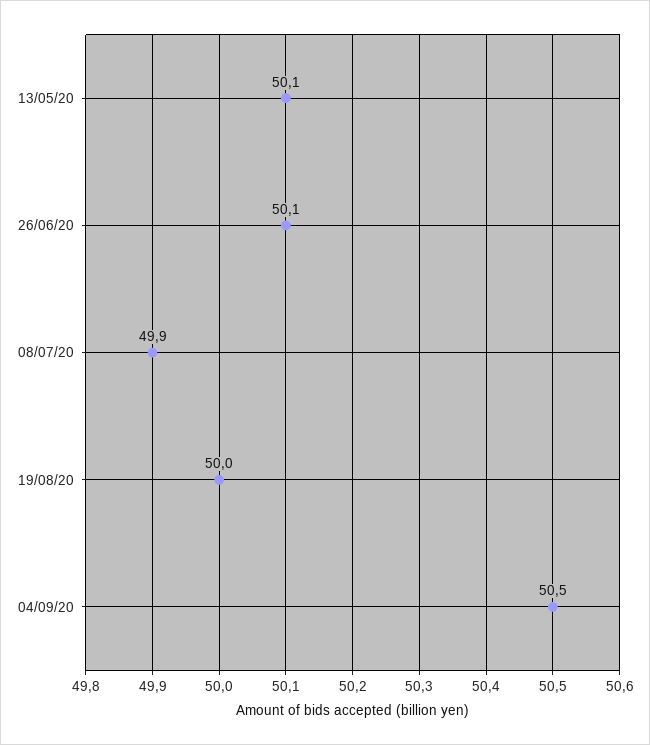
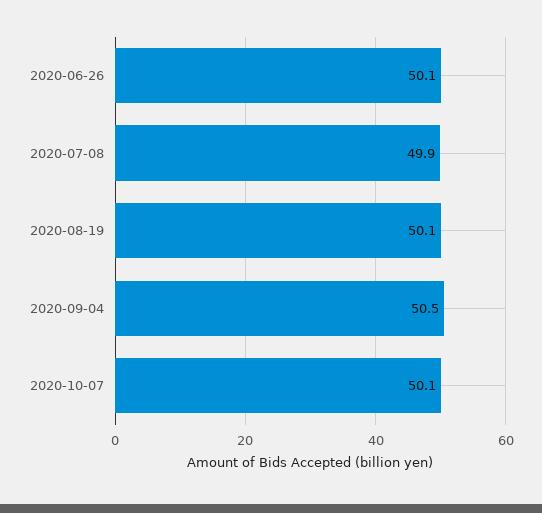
13/05/20: 50.1 -> none
19/08/20: 50 -> 50.1
2020-10-07: none -> 50.1

